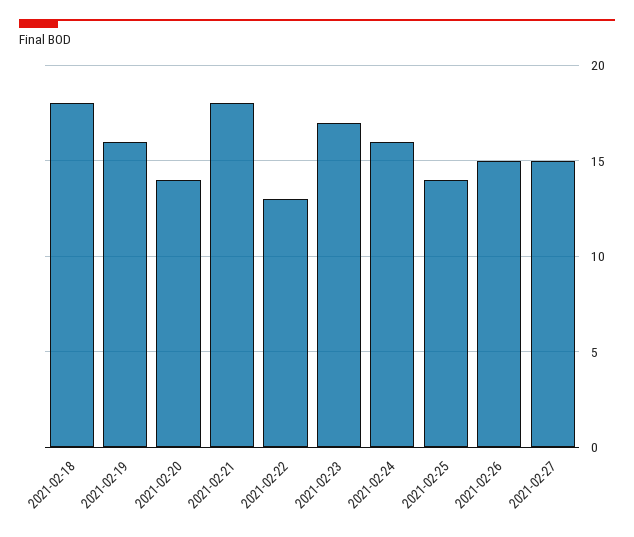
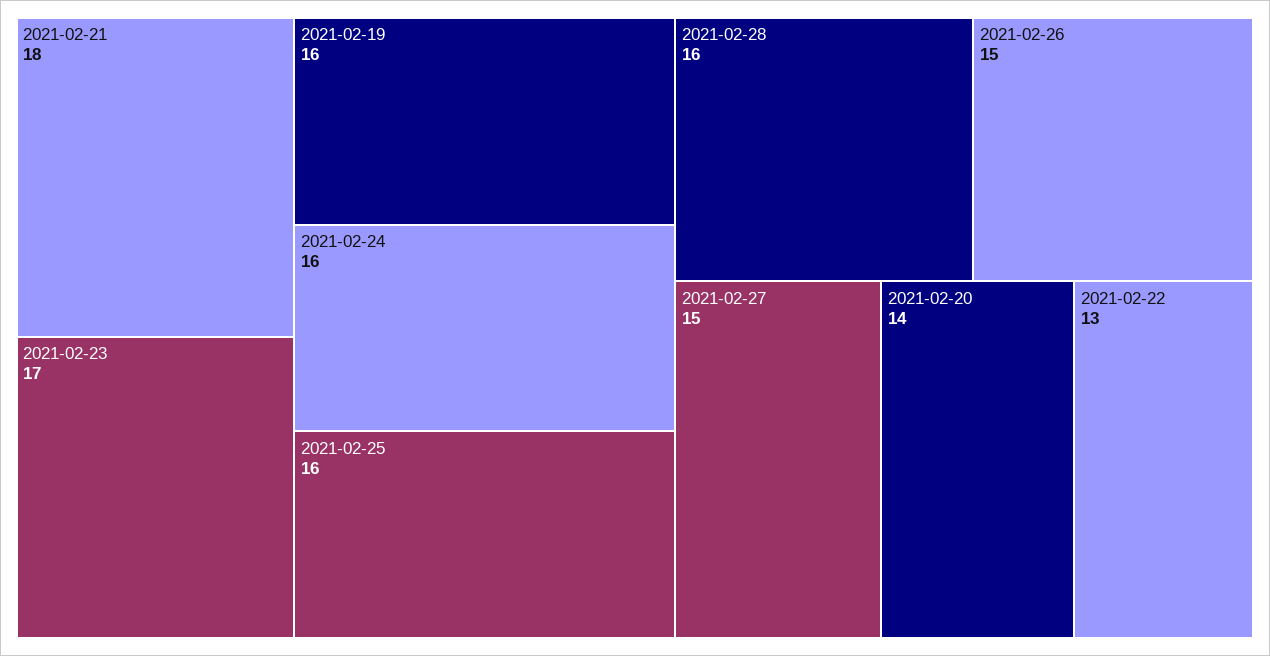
2021-02-18: 18 -> none
2021-02-25: 14 -> 16
2021-02-28: none -> 16

